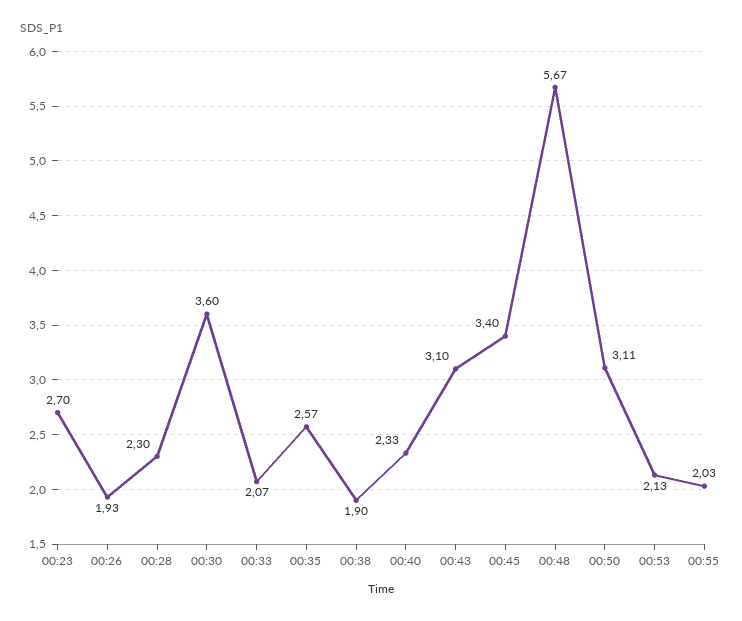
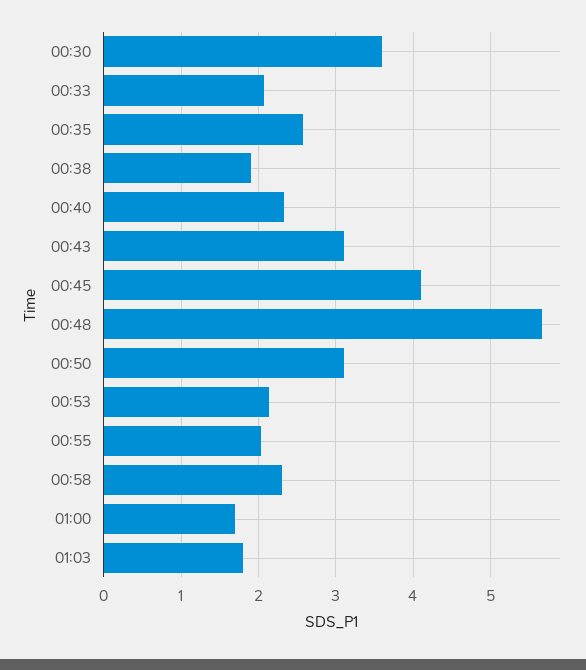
00:23: 2.7 -> none
00:26: 1.93 -> none
00:28: 2.3 -> none
00:45: 3.4 -> 4.1
00:58: none -> 2.3
01:00: none -> 1.7
01:03: none -> 1.8

